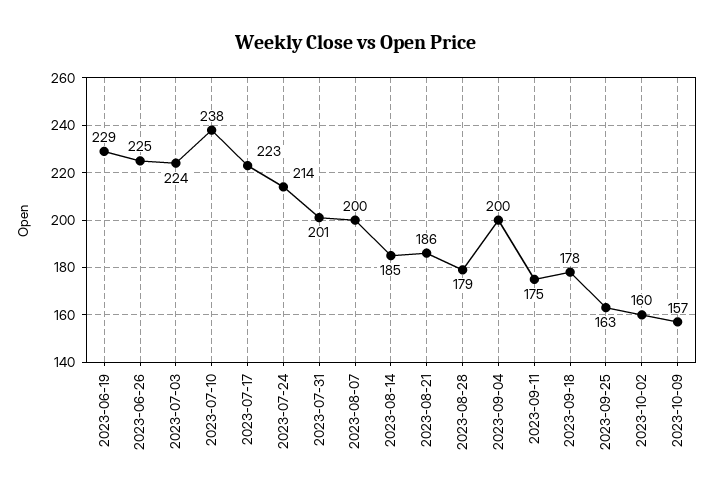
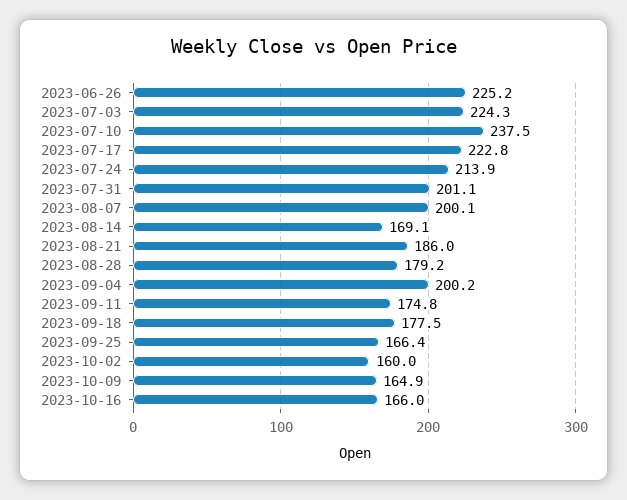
2023-06-19: 229 -> none
2023-08-14: 185 -> 169.1
2023-09-25: 163 -> 166.4
2023-10-09: 157 -> 164.9
2023-10-16: none -> 166

